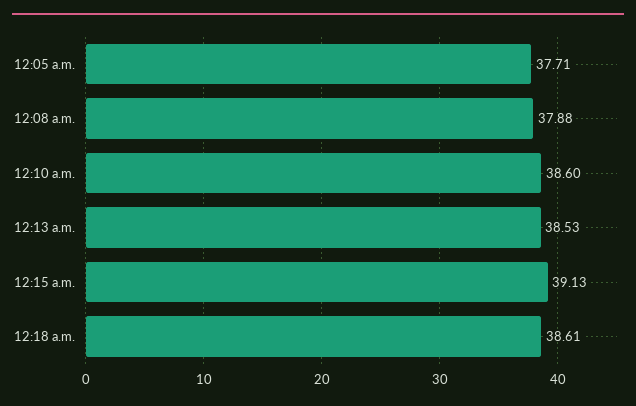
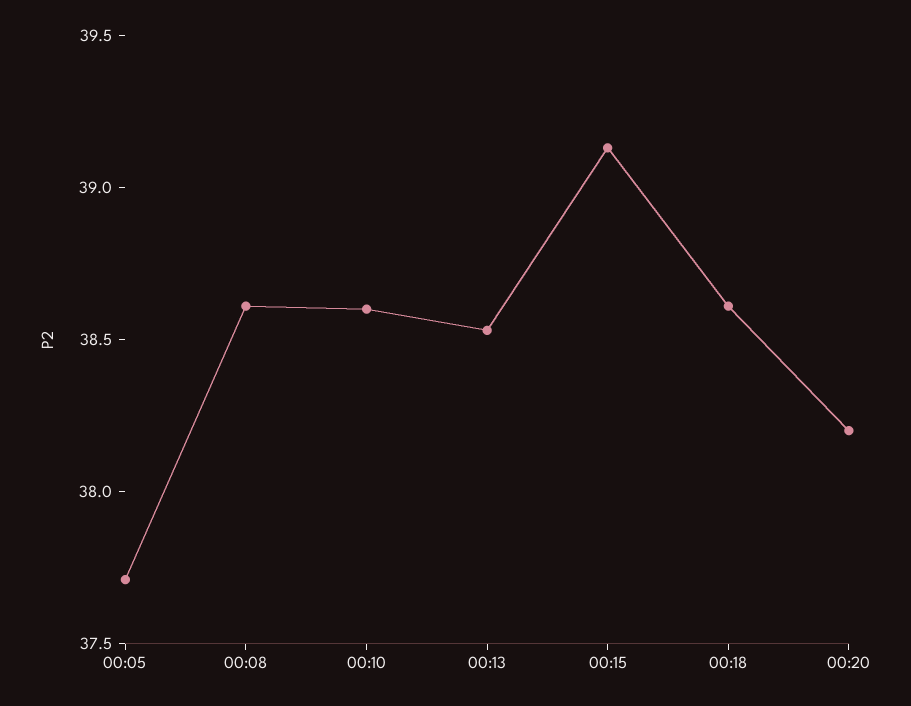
12:08 a.m.: 37.88 -> 38.6
00:20: none -> 38.2

